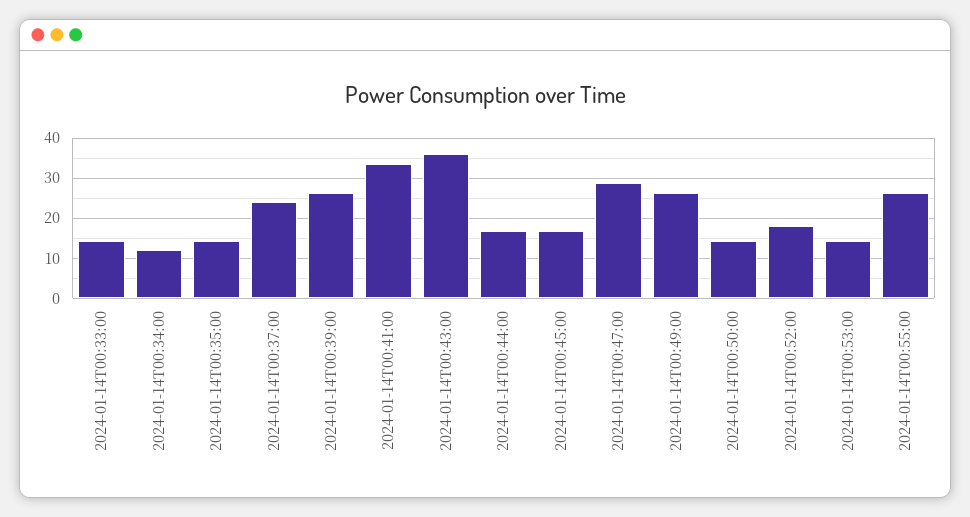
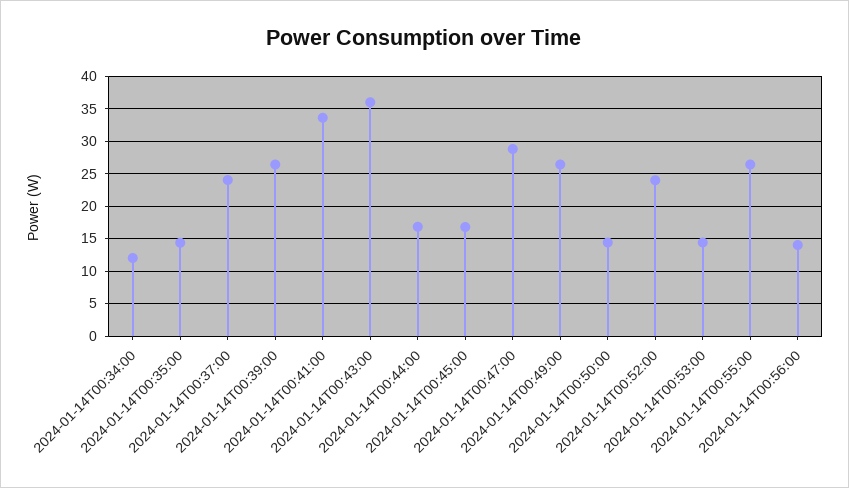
2024-01-14T00:33:00: 14 -> none
2024-01-14T00:52:00: 18 -> 24
2024-01-14T00:56:00: none -> 14

